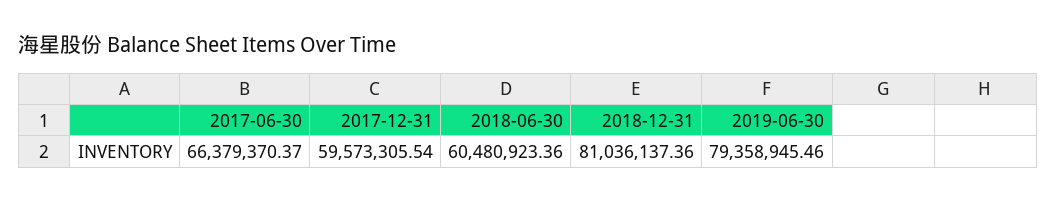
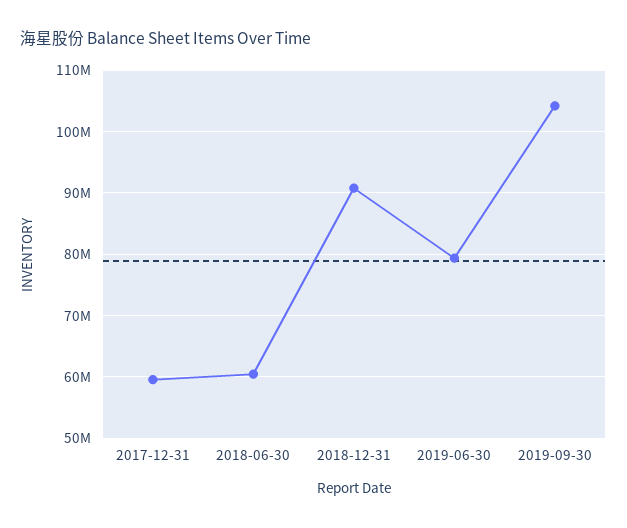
2017-06-30: 66379370.37 -> none
2018-12-31: 81036137.36 -> 91000000
2019-09-30: none -> 104000000

